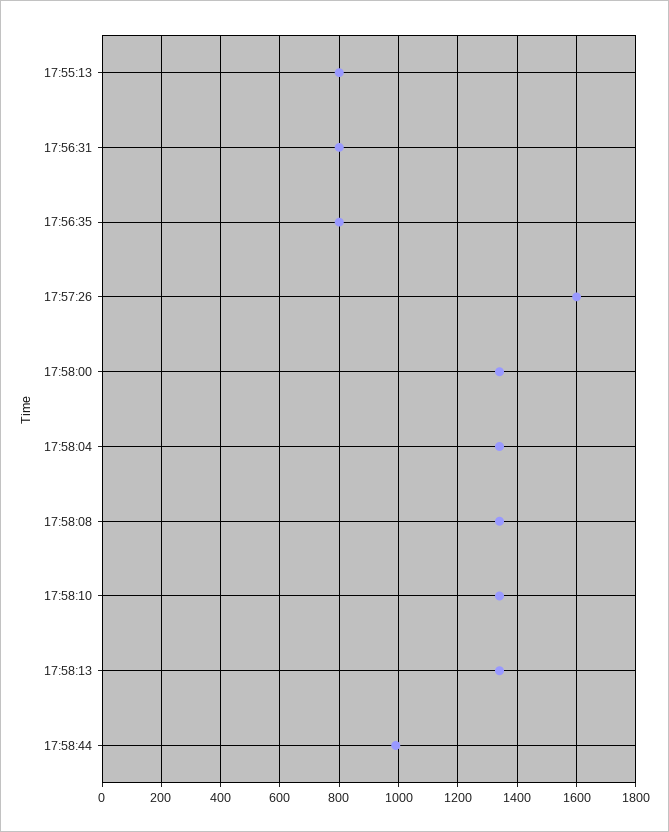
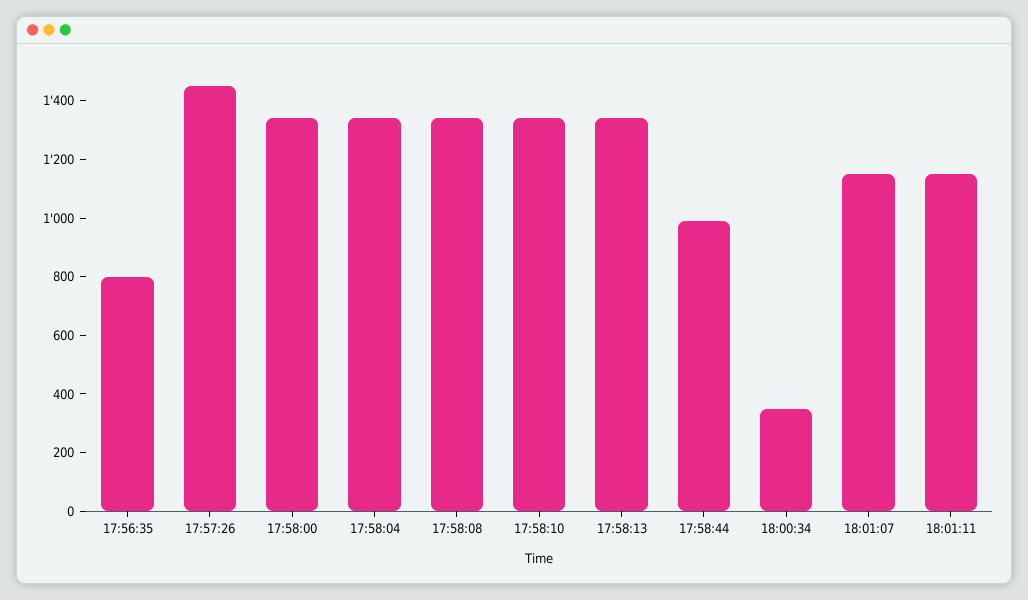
17:55:13: 800 -> none
17:56:31: 800 -> none
17:57:26: 1600 -> 1450
18:00:34: none -> 350
18:01:07: none -> 1150
18:01:11: none -> 1150

